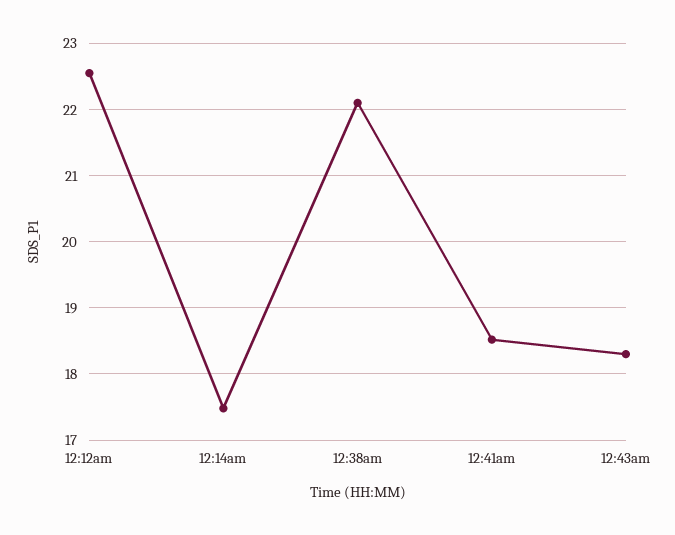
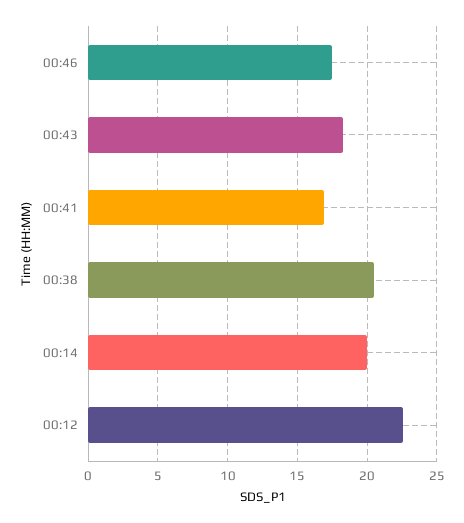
12:14am: 17.5 -> 20
12:38am: 22.1 -> 20.5
12:41am: 18.5 -> 17
00:46: none -> 17.5

